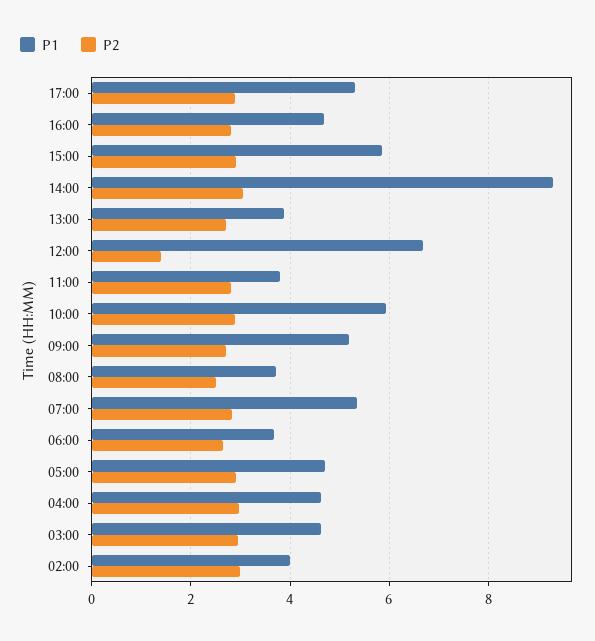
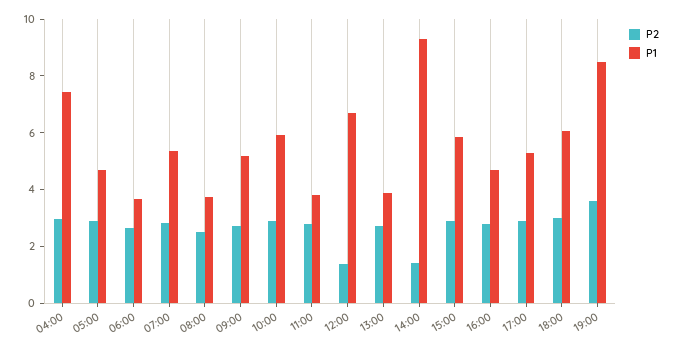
P2, 14:00: 3 -> 1.5
P1, 04:00: 4.6 -> 7.5
P1, 03:00: 4.6 -> none
P2, 03:00: 3 -> none
P1, 02:00: 4 -> none
P2, 02:00: 3 -> none
P2, 18:00: none -> 3
P1, 18:00: none -> 6
P2, 19:00: none -> 3.5
P1, 19:00: none -> 8.5

